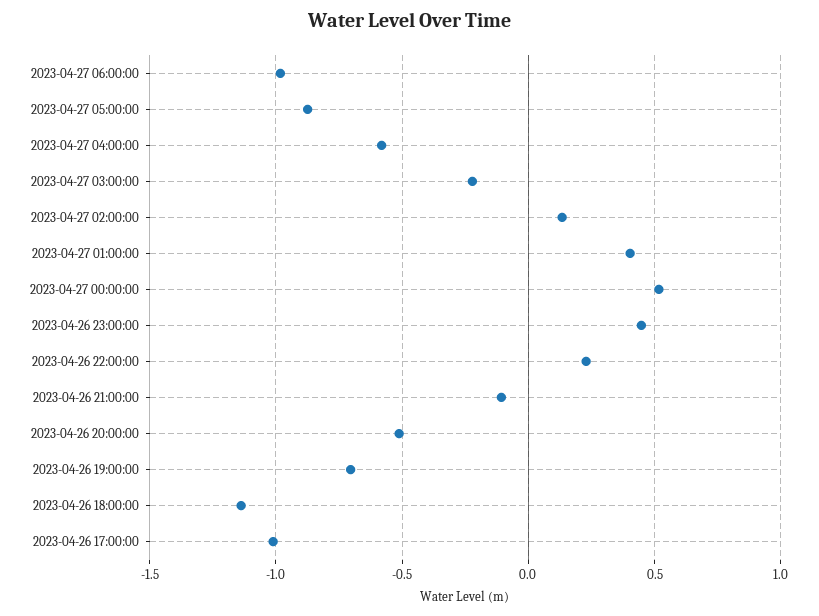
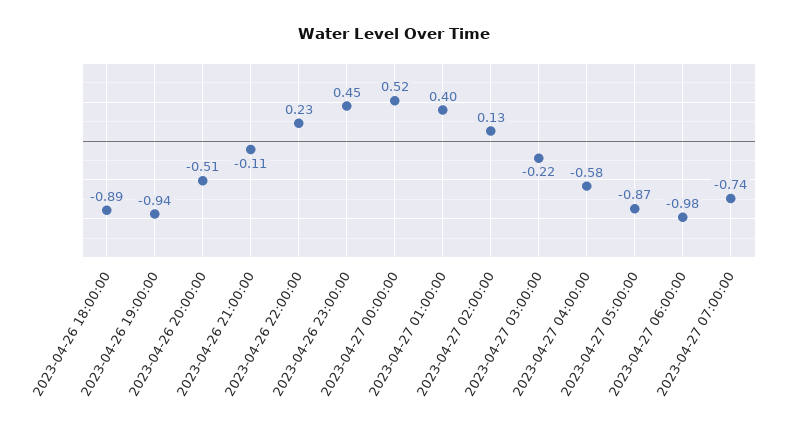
2023-04-26 19:00:00: -0.7 -> -0.94
2023-04-26 18:00:00: -1.15 -> -0.89
2023-04-26 17:00:00: -1 -> none
2023-04-27 07:00:00: none -> -0.74

